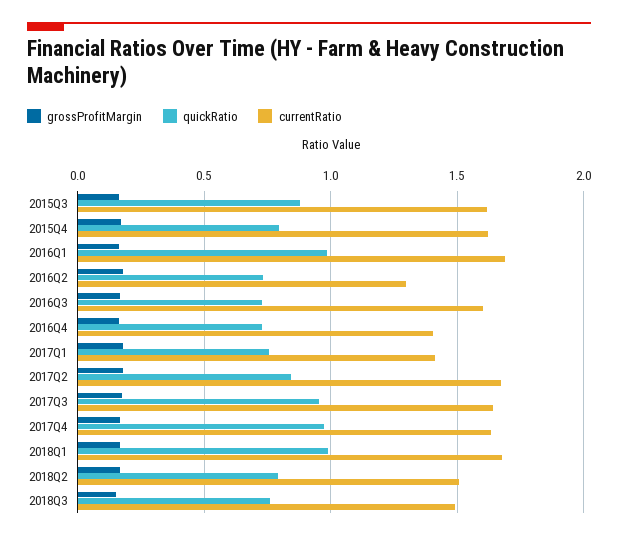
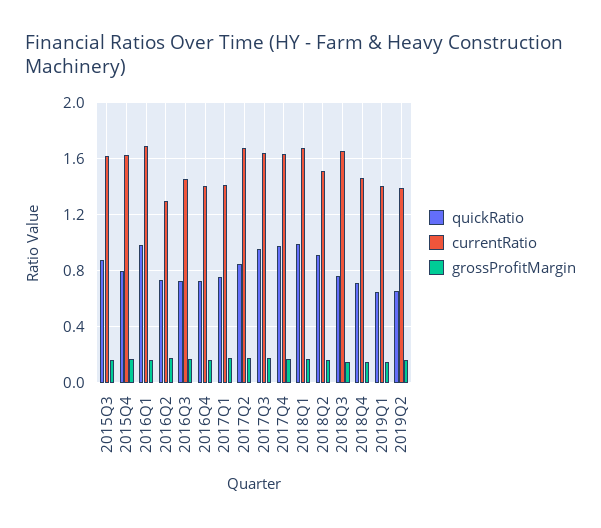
currentRatio, 2016Q3: 1.6 -> 1.45
quickRatio, 2018Q2: 0.8 -> 0.9
currentRatio, 2018Q3: 1.5 -> 1.65
quickRatio, 2018Q4: none -> 0.7
currentRatio, 2018Q4: none -> 1.45
grossProfitMargin, 2018Q4: none -> 0.15
quickRatio, 2019Q1: none -> 0.65
currentRatio, 2019Q1: none -> 1.4
grossProfitMargin, 2019Q1: none -> 0.15
quickRatio, 2019Q2: none -> 0.65
currentRatio, 2019Q2: none -> 1.4
grossProfitMargin, 2019Q2: none -> 0.15

